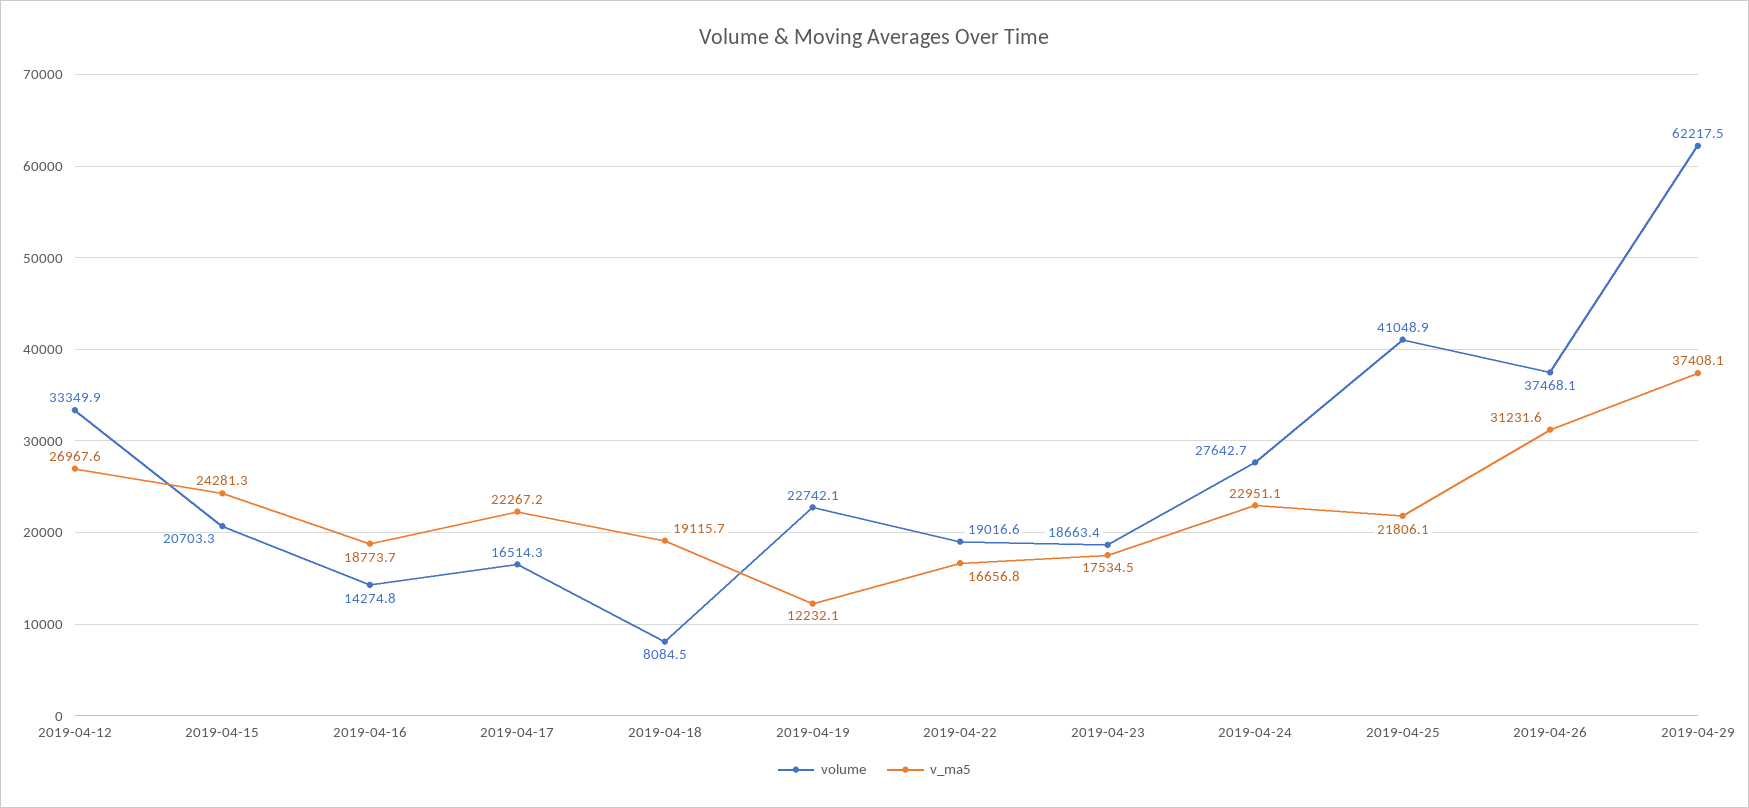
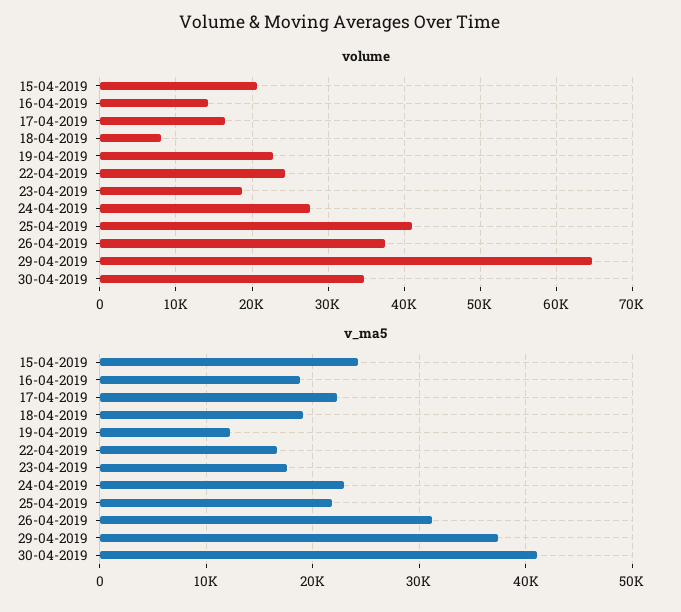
volume, 2019-04-12: 33349.9 -> none
v_ma5, 2019-04-12: 26967.6 -> none
volume, 2019-04-22: 19016.6 -> 24000
volume, 2019-04-29: 62217.5 -> 65000
volume, 30-04-2019: none -> 35000
v_ma5, 30-04-2019: none -> 41000

